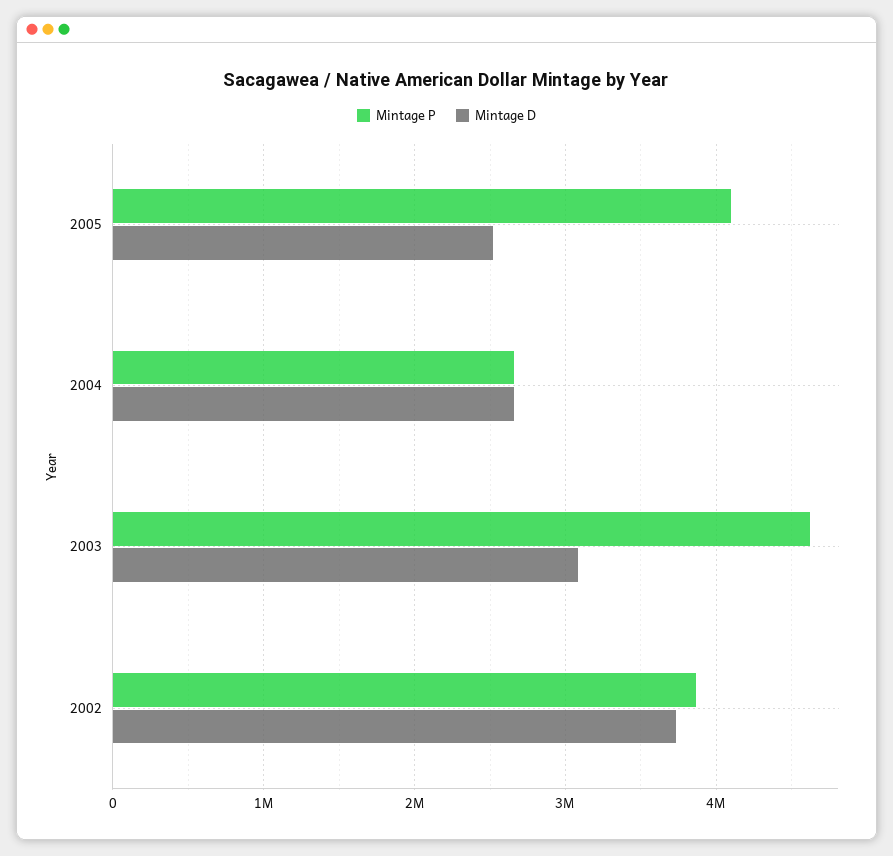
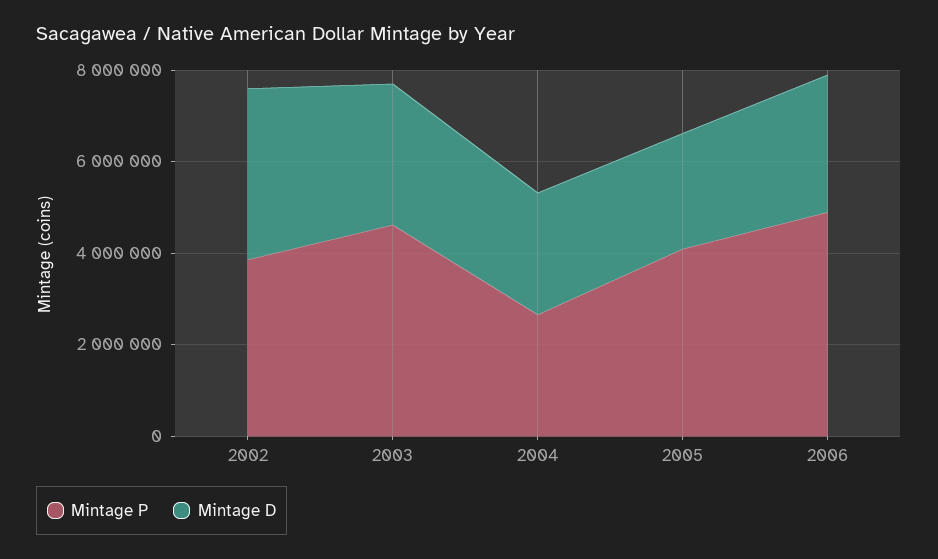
Mintage P, 2006: none -> 5000000
Mintage D, 2006: none -> 3000000

